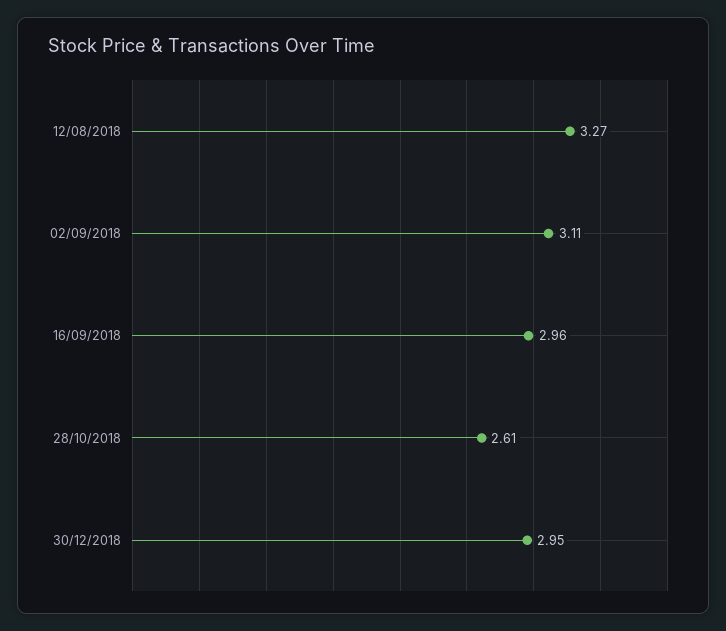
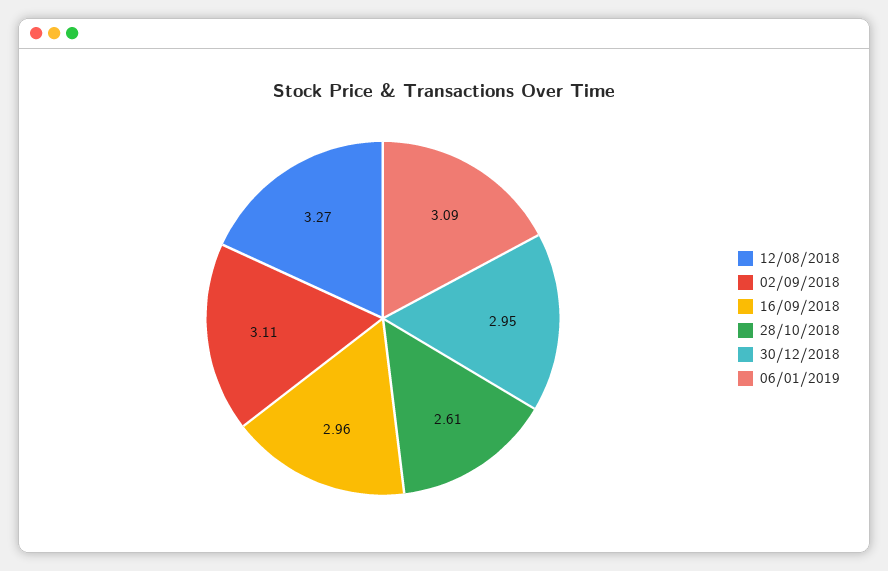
06/01/2019: none -> 3.09

